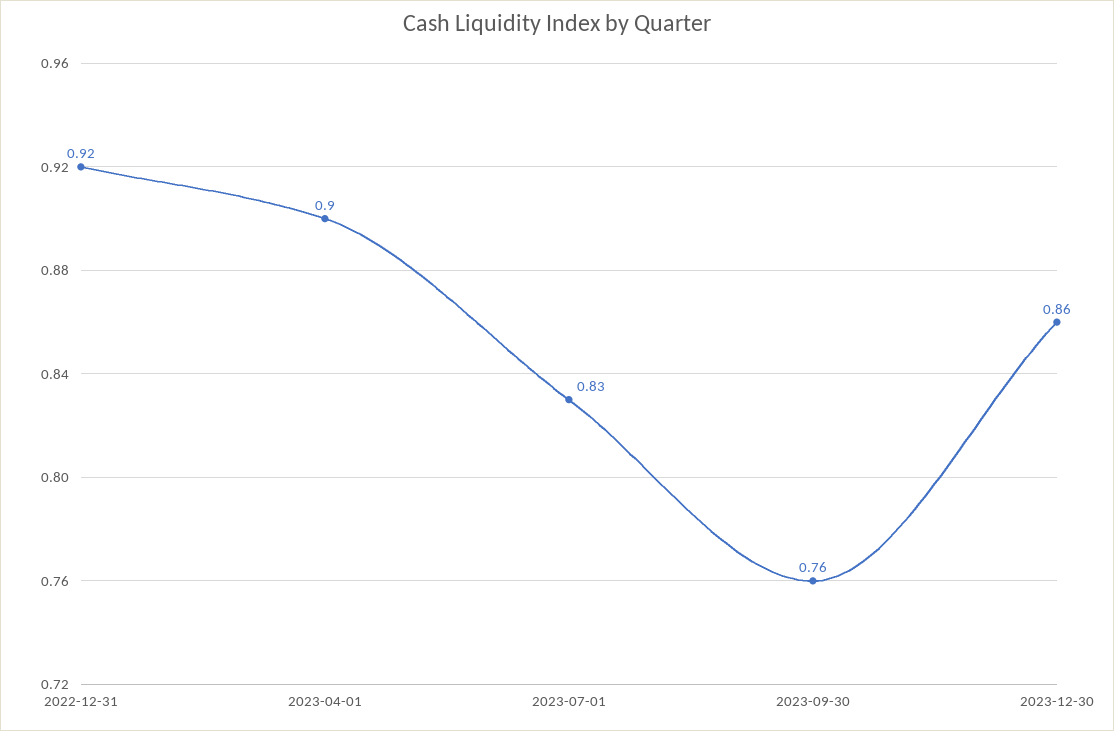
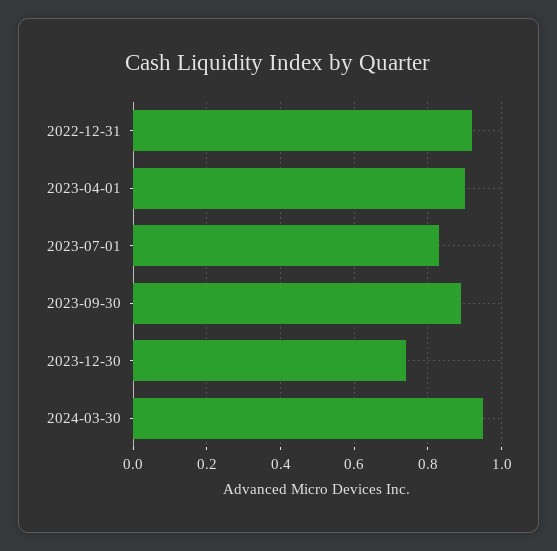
2023-09-30: 0.76 -> 0.9
2023-12-30: 0.86 -> 0.75
2024-03-30: none -> 0.95

